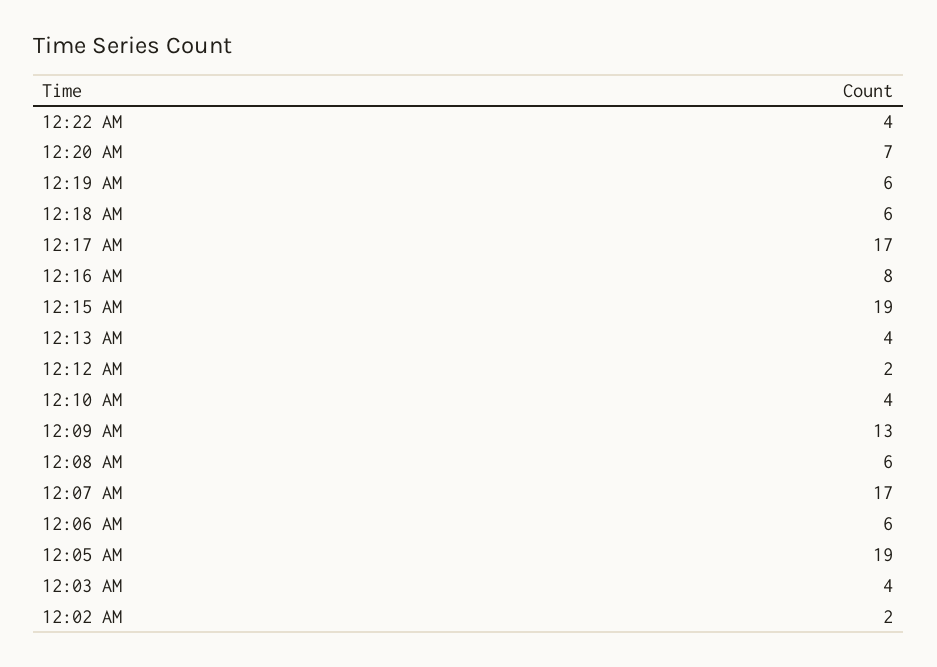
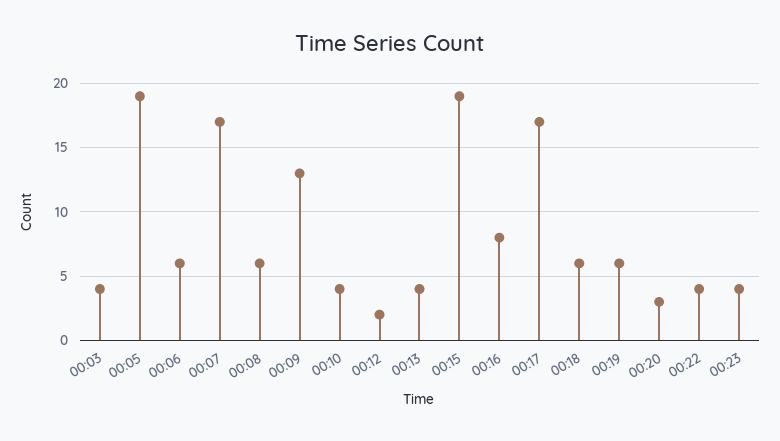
12:20 AM: 7 -> 3
12:02 AM: 2 -> none
00:23: none -> 4

